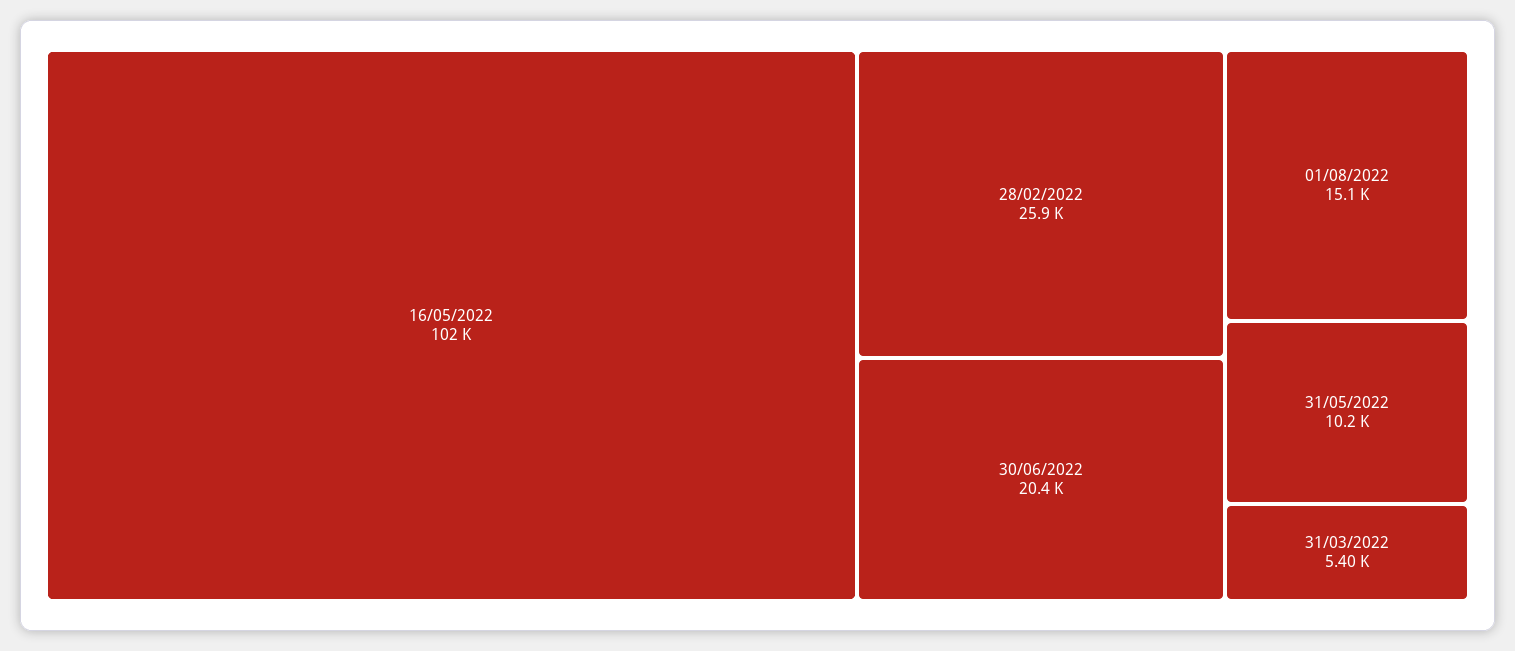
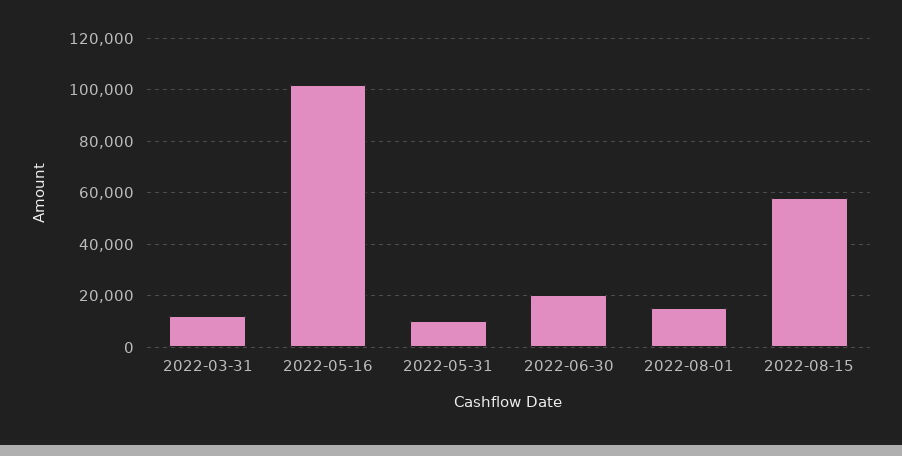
28/02/2022: 25900 -> none
31/03/2022: 5400 -> 12500
2022-08-15: none -> 57500

